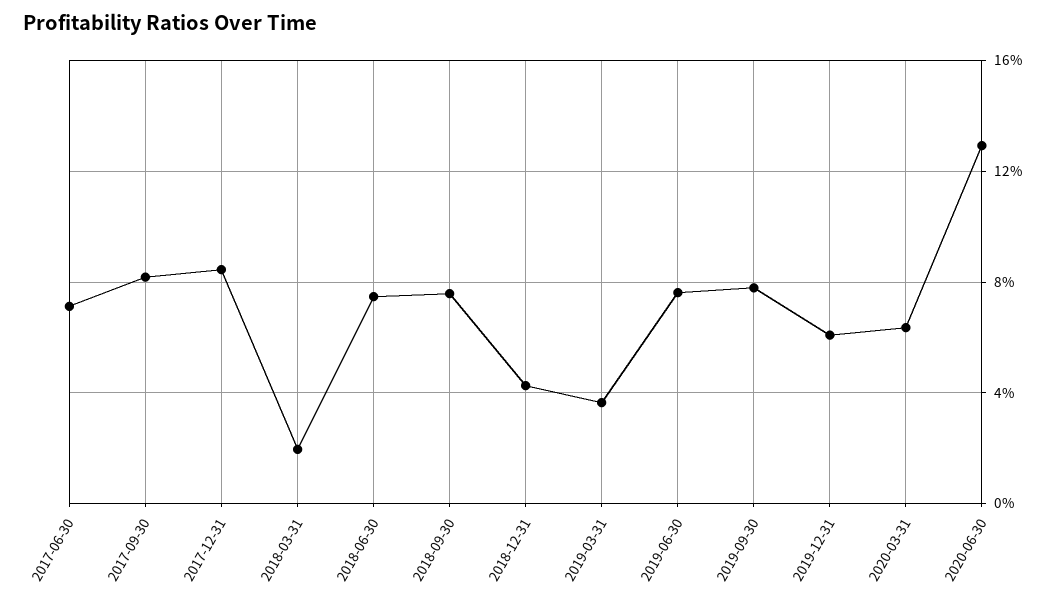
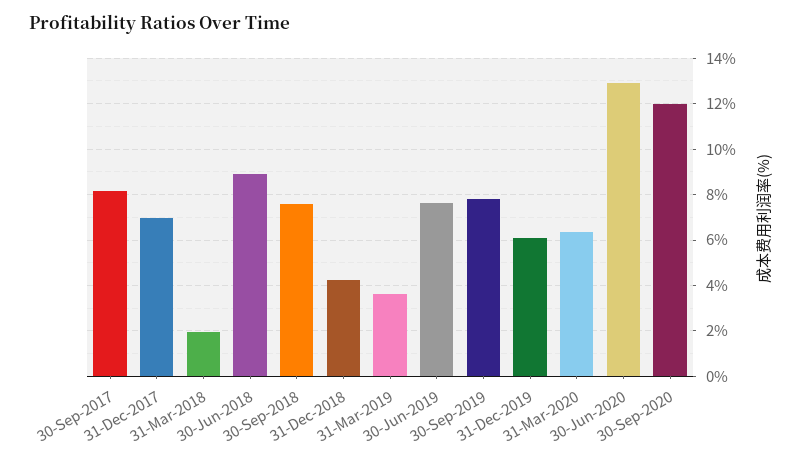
2017-06-30: 7 -> none
2017-12-31: 8.5 -> 7
2018-06-30: 7.5 -> 9
30-Sep-2020: none -> 12

